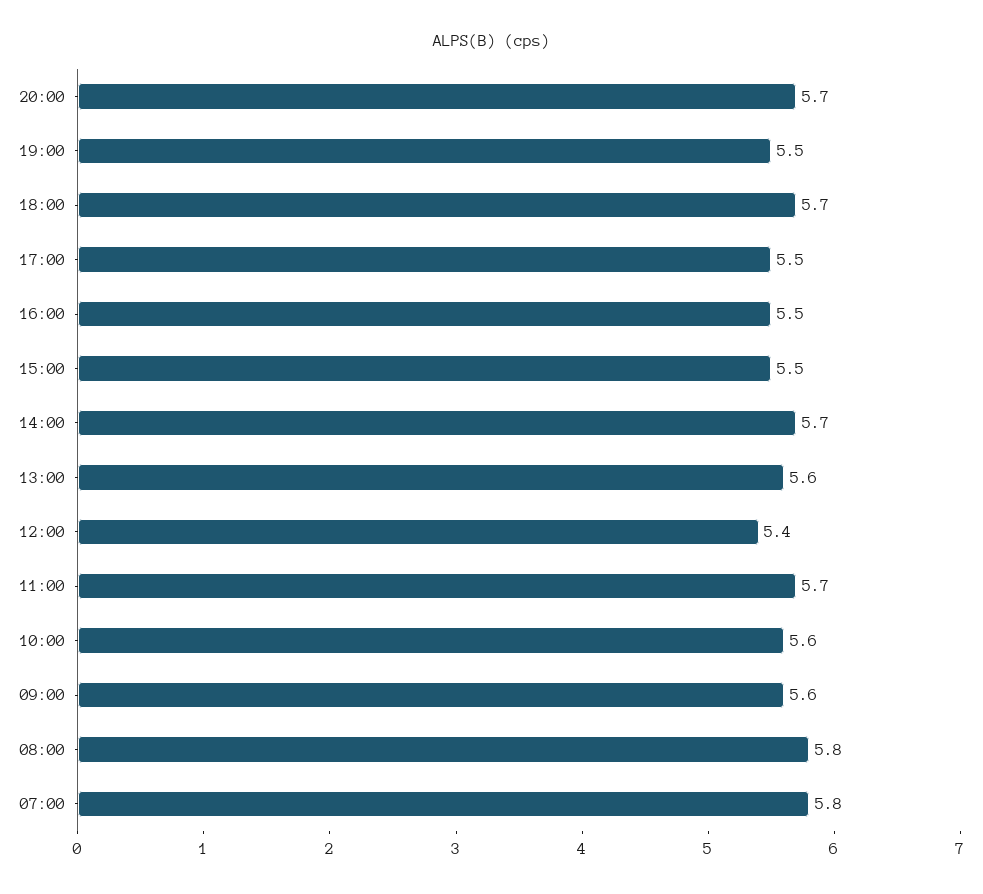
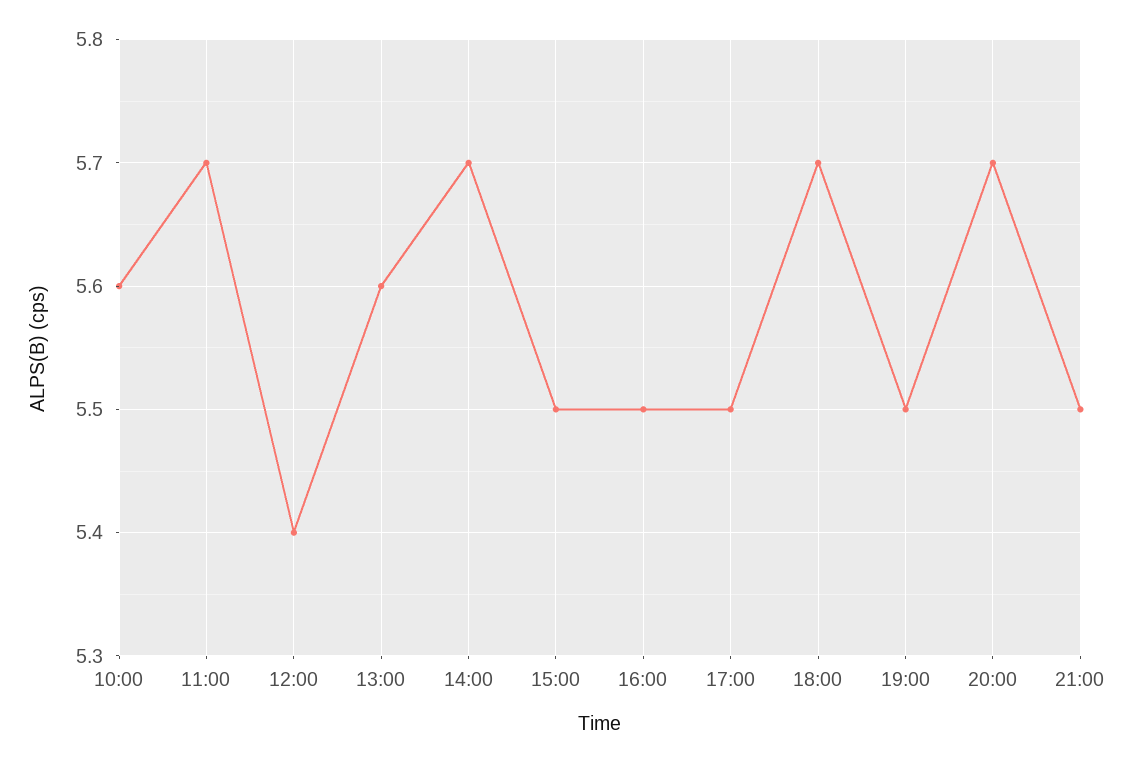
09:00: 5.6 -> none
08:00: 5.8 -> none
07:00: 5.8 -> none
21:00: none -> 5.5

